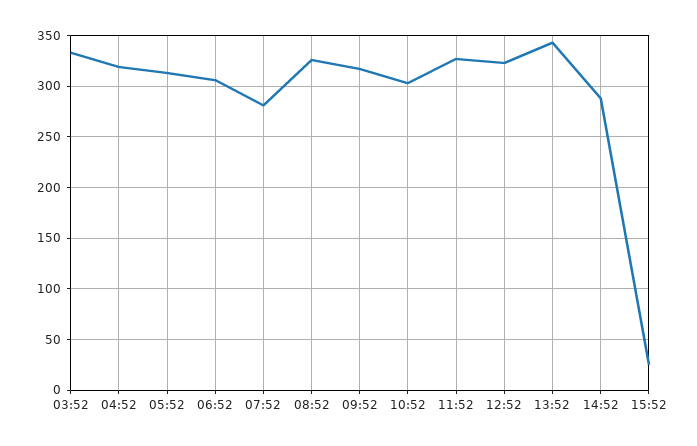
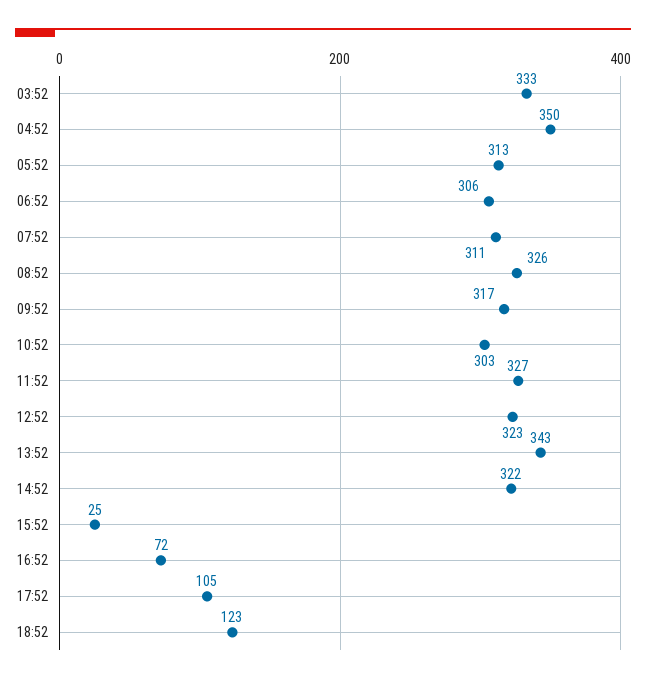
04:52: 320 -> 350
07:52: 280 -> 311
14:52: 290 -> 322
16:52: none -> 72
17:52: none -> 105
18:52: none -> 123

